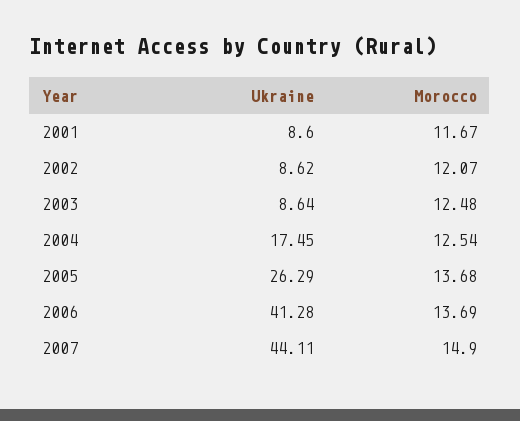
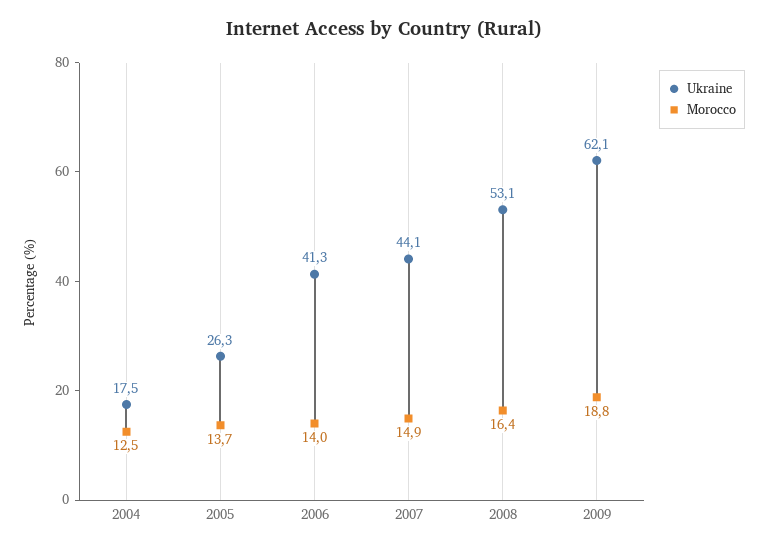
Ukraine, 2001: 8.6 -> none
Morocco, 2001: 11.67 -> none
Ukraine, 2002: 8.62 -> none
Morocco, 2002: 12.07 -> none
Ukraine, 2003: 8.64 -> none
Morocco, 2003: 12.48 -> none
Morocco, 2006: 13.69 -> 14
Ukraine, 2008: none -> 53.1
Morocco, 2008: none -> 16.4
Ukraine, 2009: none -> 62.1
Morocco, 2009: none -> 18.8

